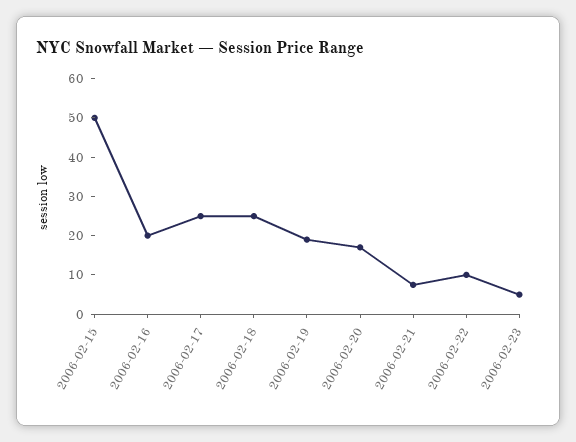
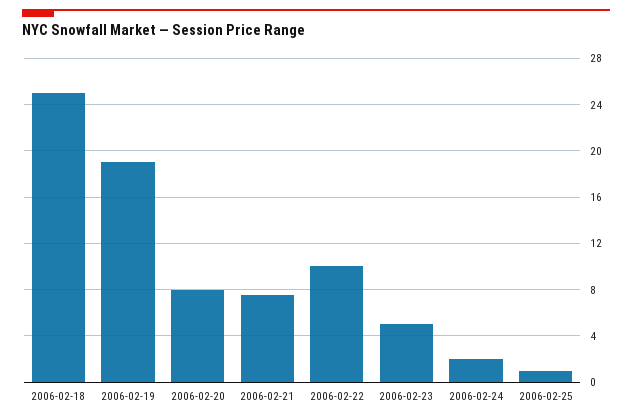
2006-02-15: 50 -> none
2006-02-16: 20 -> none
2006-02-17: 25 -> none
2006-02-20: 17.5 -> 8
2006-02-24: none -> 2
2006-02-25: none -> 1

